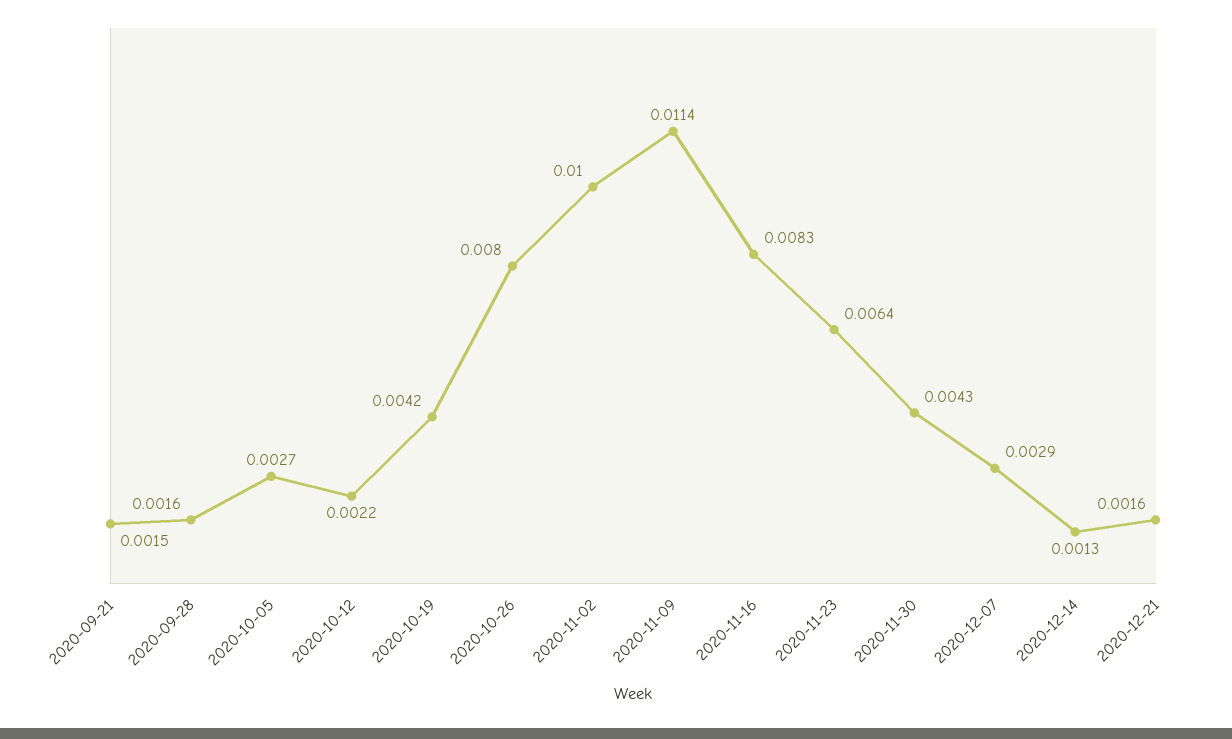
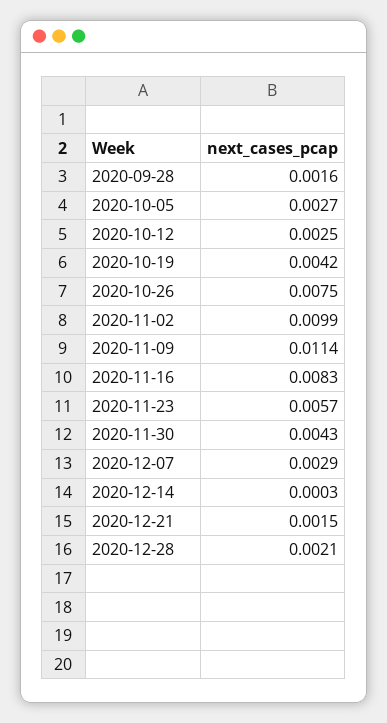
2020-09-21: 0.0015 -> none
2020-10-12: 0.0022 -> 0.0025
2020-10-26: 0.008 -> 0.0075
2020-11-02: 0.01 -> 0.0099
2020-11-23: 0.0064 -> 0.0057
2020-12-14: 0.0013 -> 0.0003
2020-12-21: 0.0016 -> 0.0015
2020-12-28: none -> 0.0021

